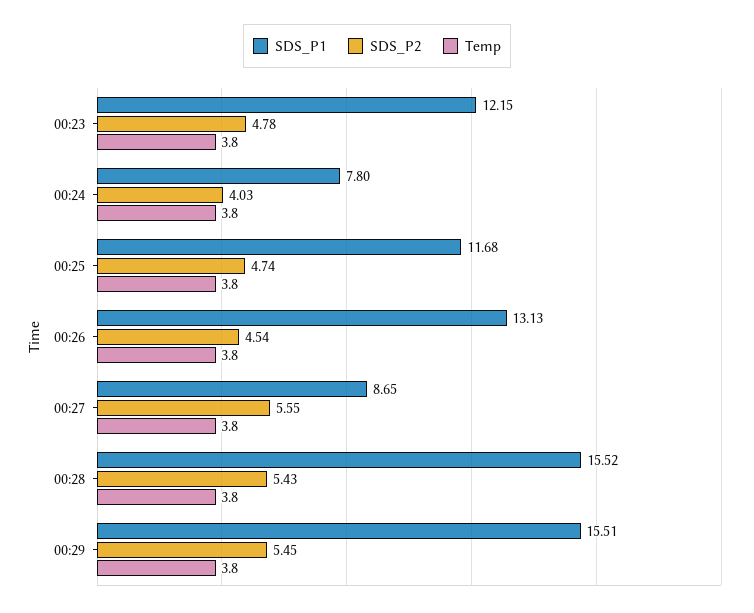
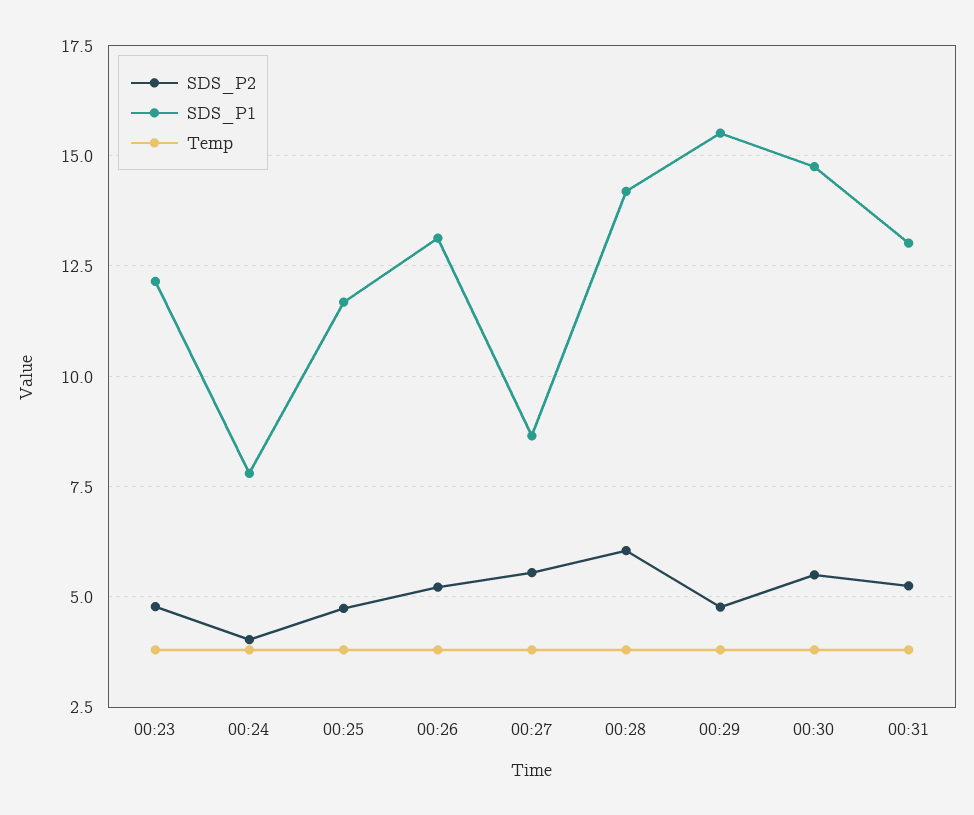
SDS_P2, 00:26: 4.54 -> 5.25
SDS_P1, 00:28: 15.52 -> 14.25
SDS_P2, 00:28: 5.43 -> 6
SDS_P2, 00:29: 5.45 -> 4.75
SDS_P2, 00:30: none -> 5.5
SDS_P1, 00:30: none -> 14.75
Temp, 00:30: none -> 3.75
SDS_P2, 00:31: none -> 5.25
SDS_P1, 00:31: none -> 13
Temp, 00:31: none -> 3.75

